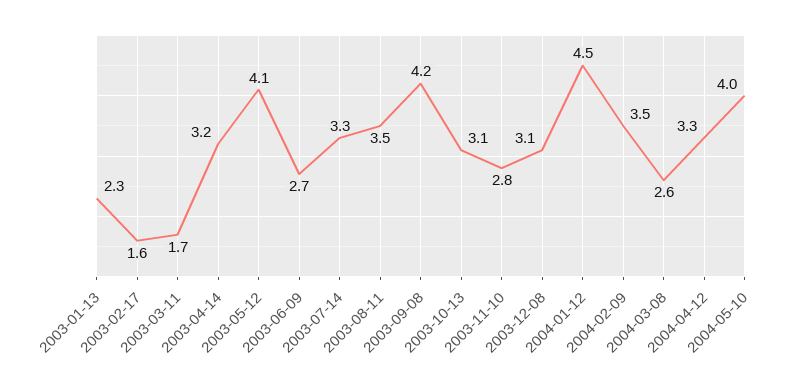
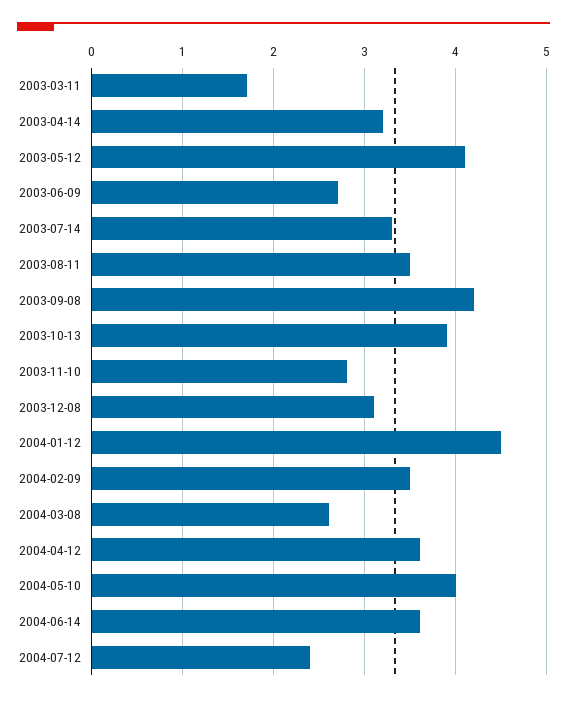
2003-01-13: 2.3 -> none
2003-02-17: 1.6 -> none
2003-10-13: 3.1 -> 3.9
2004-04-12: 3.3 -> 3.6
2004-06-14: none -> 3.6
2004-07-12: none -> 2.4

